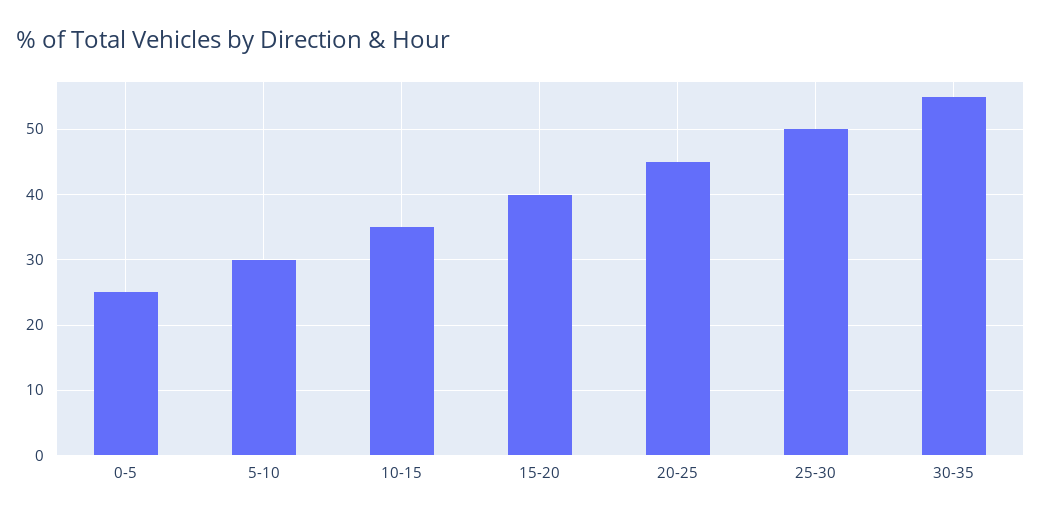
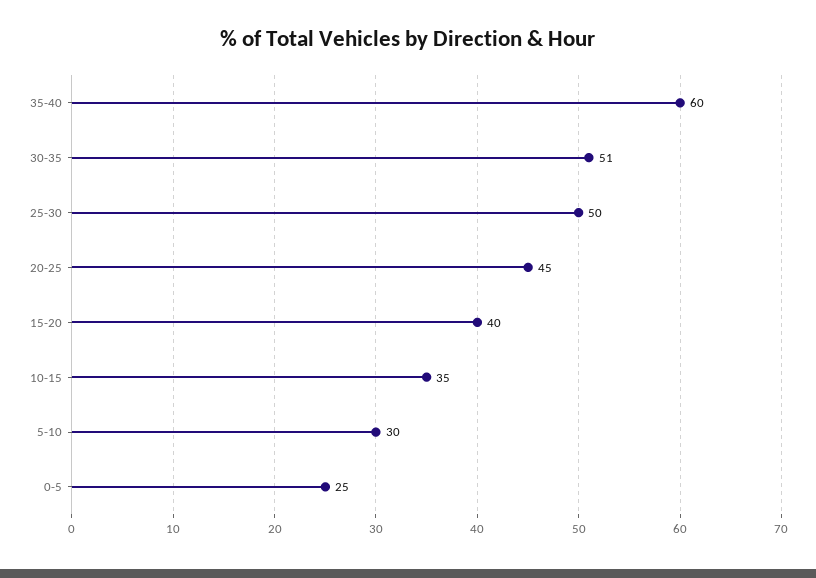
30-35: 55 -> 51
35-40: none -> 60

